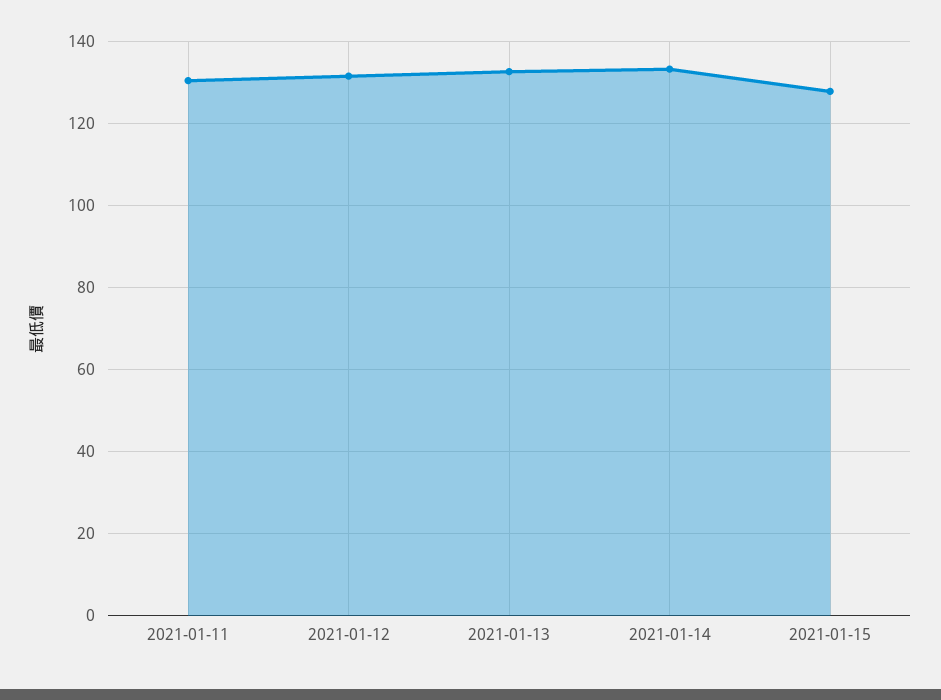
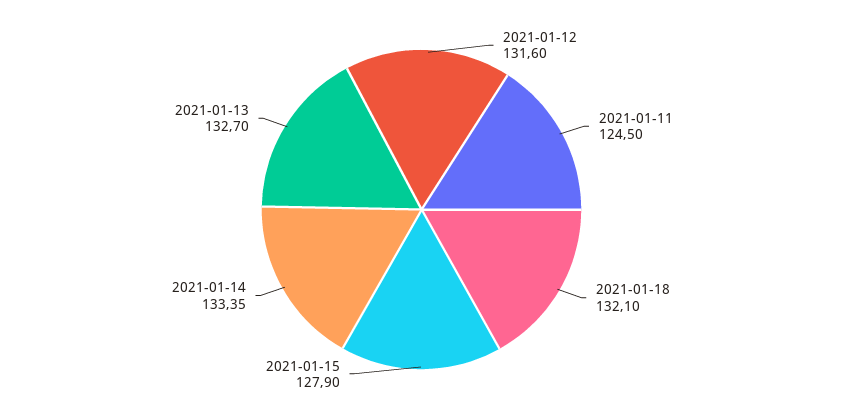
2021-01-11: 130 -> 124.5
2021-01-18: none -> 132.1

